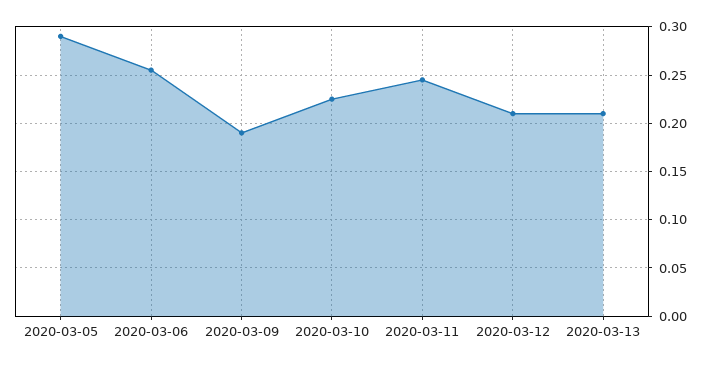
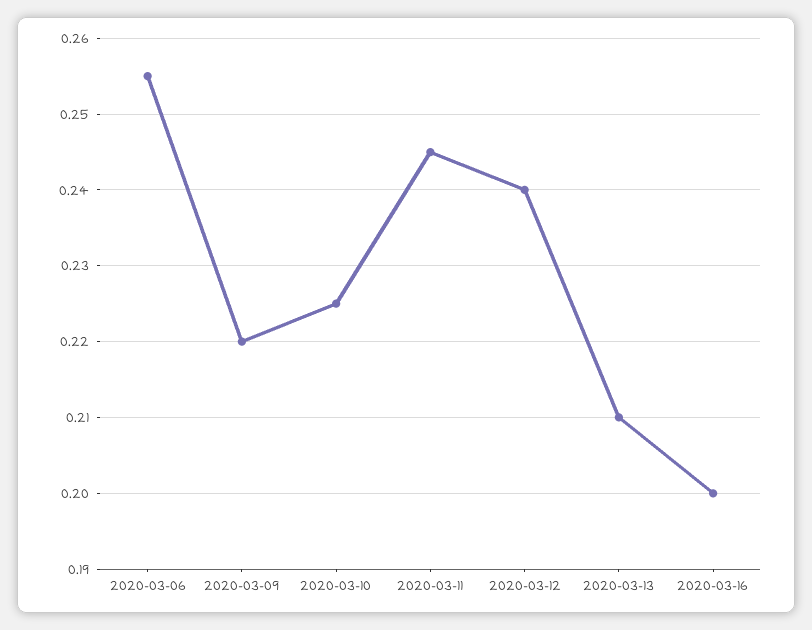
2020-03-05: 0.29 -> none
2020-03-09: 0.19 -> 0.22
2020-03-12: 0.21 -> 0.24
2020-03-16: none -> 0.2

